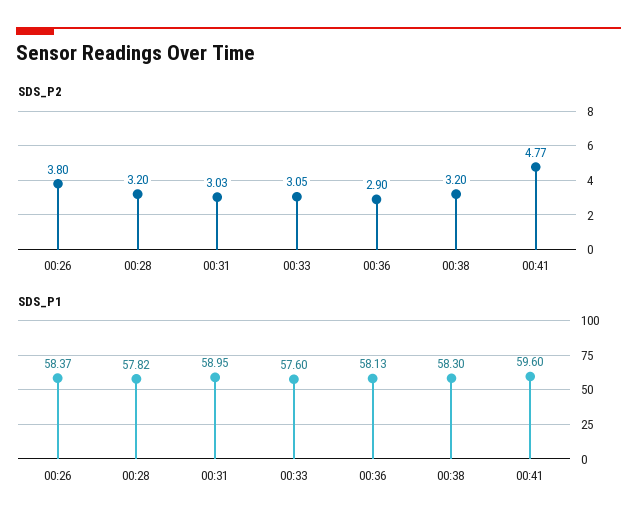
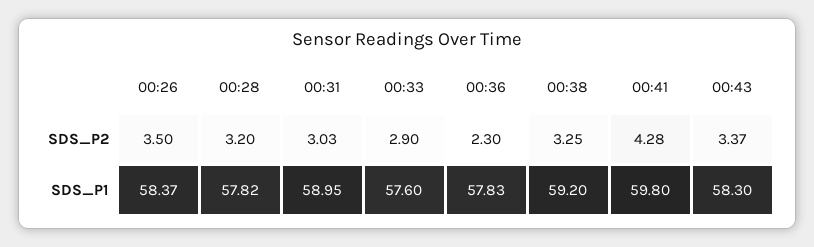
SDS_P2, 00:26: 3.8 -> 3.5
SDS_P2, 00:33: 3.05 -> 2.9
SDS_P2, 00:36: 2.9 -> 2.3
SDS_P2, 00:38: 3.2 -> 3.25
SDS_P2, 00:41: 4.77 -> 4.28
SDS_P1, 00:36: 58.13 -> 57.83
SDS_P1, 00:38: 58.3 -> 59.2
SDS_P1, 00:41: 59.6 -> 59.8
SDS_P2, 00:43: none -> 3.37
SDS_P1, 00:43: none -> 58.3

